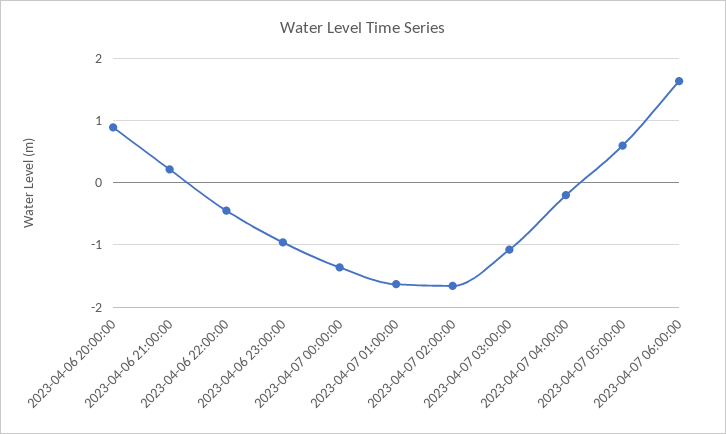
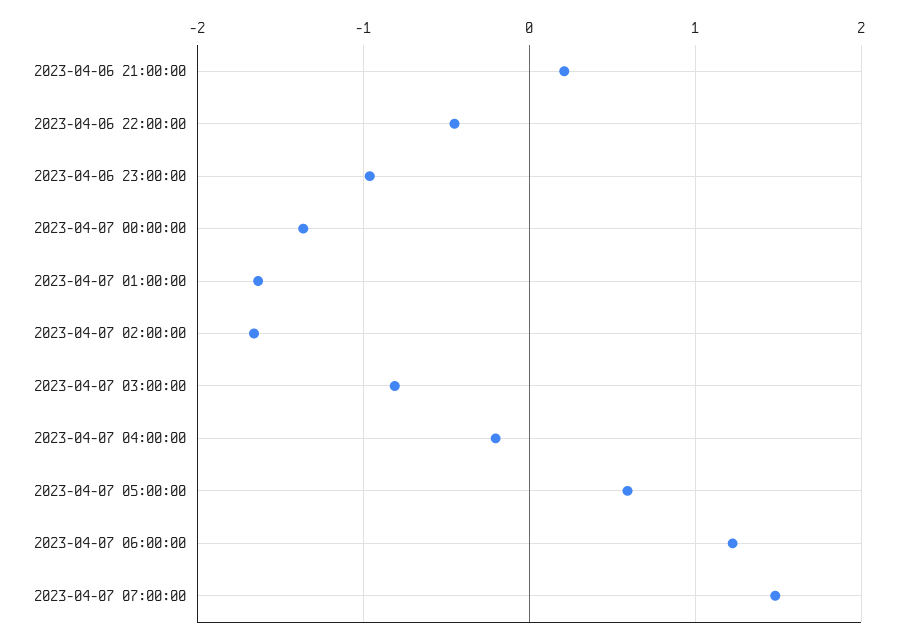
2023-04-06 20:00:00: 0.9 -> none
2023-04-07 03:00:00: -1.1 -> -0.8
2023-04-07 06:00:00: 1.6 -> 1.2
2023-04-07 07:00:00: none -> 1.5

